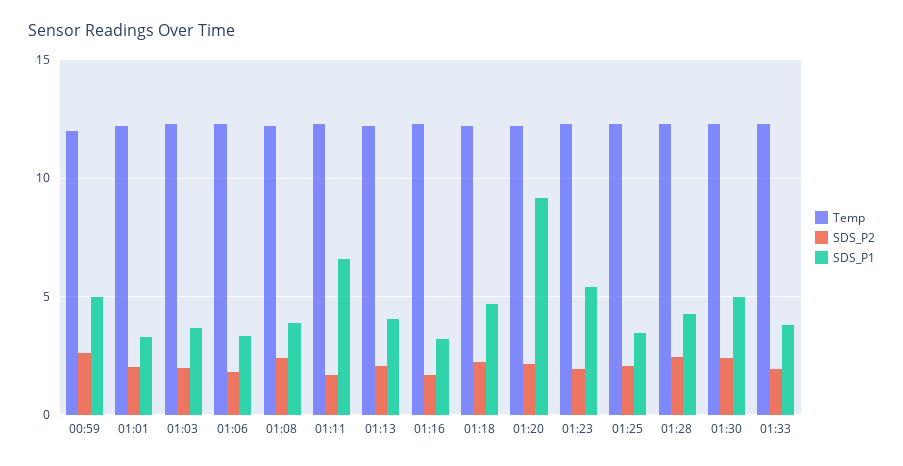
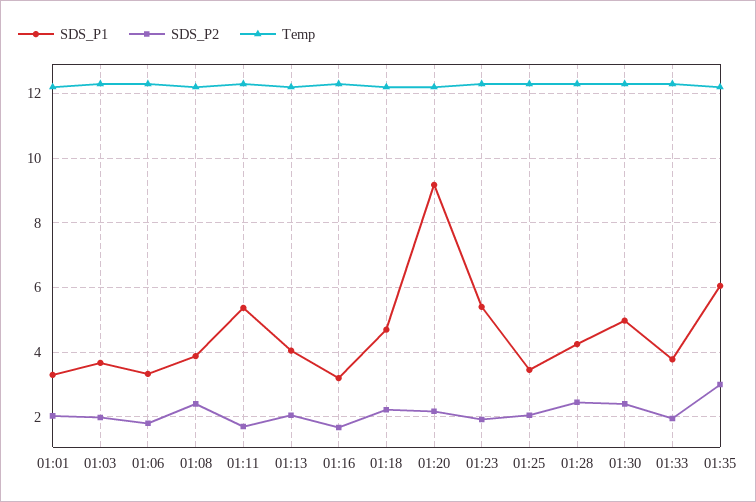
Temp, 00:59: 12 -> none
SDS_P2, 00:59: 2.5 -> none
SDS_P1, 00:59: 5 -> none
SDS_P1, 01:11: 6.5 -> 5.4
SDS_P1, 01:35: none -> 6
SDS_P2, 01:35: none -> 3
Temp, 01:35: none -> 12.2

